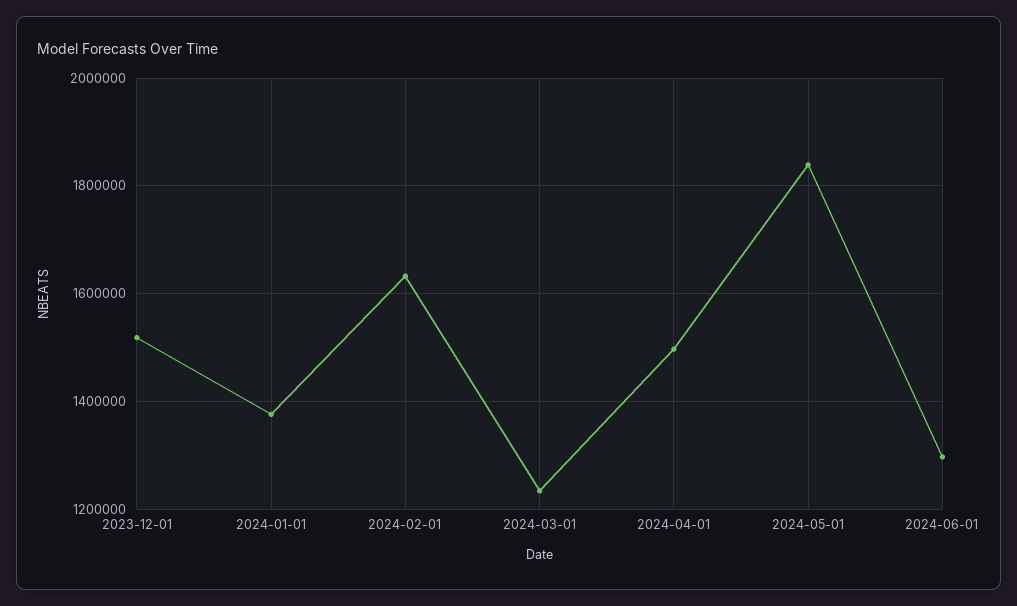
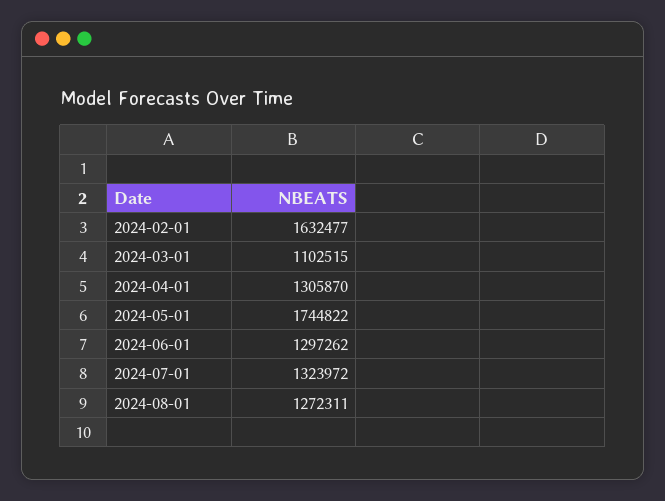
2023-12-01: 1520000 -> none
2024-01-01: 1380000 -> none
2024-03-01: 1240000 -> 1102515
2024-04-01: 1500000 -> 1305870
2024-05-01: 1840000 -> 1744822
2024-07-01: none -> 1323972
2024-08-01: none -> 1272311

